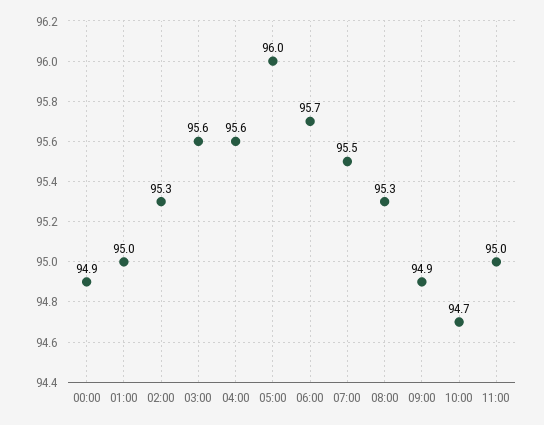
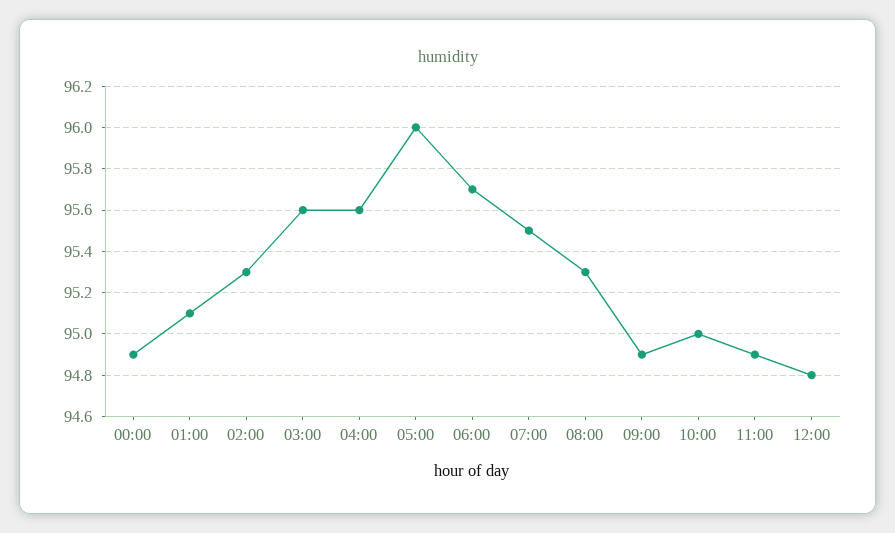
01:00: 95 -> 95.1
10:00: 94.7 -> 95
11:00: 95 -> 94.9
12:00: none -> 94.8

